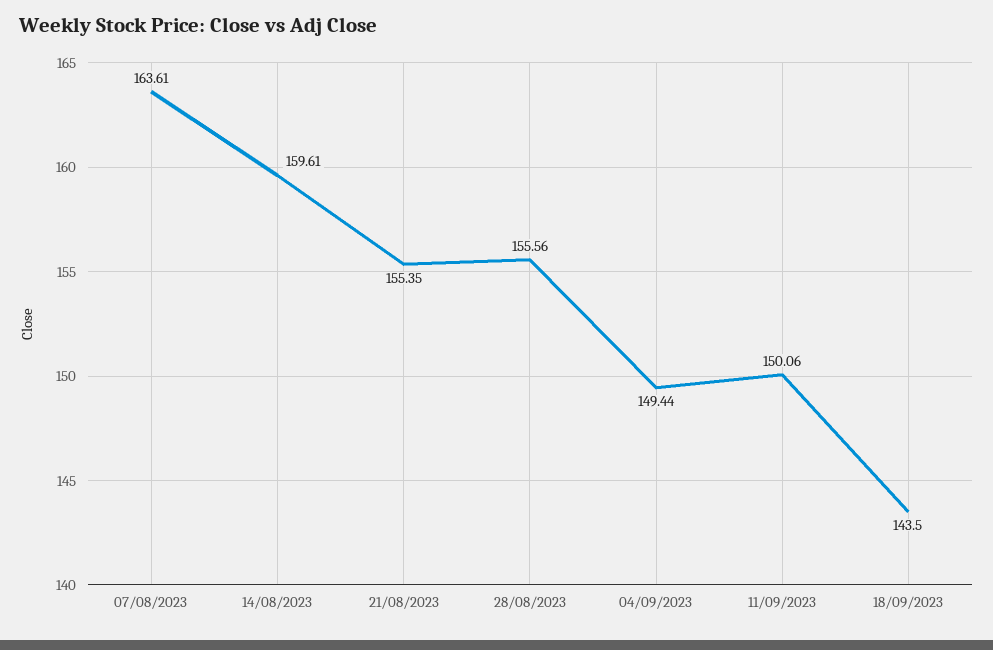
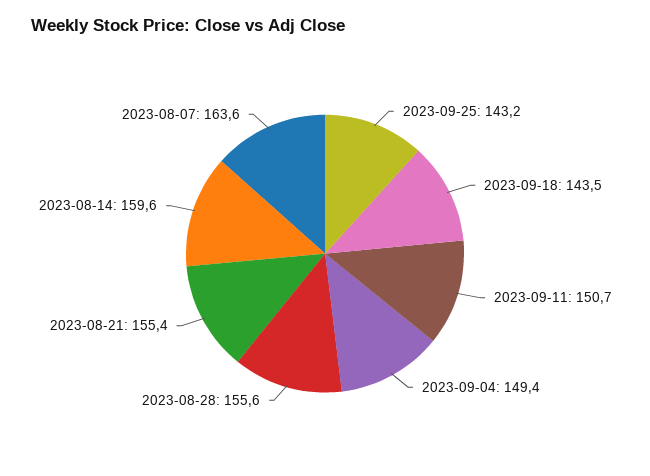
11/09/2023: 150.06 -> 150.7
2023-09-25: none -> 143.2

